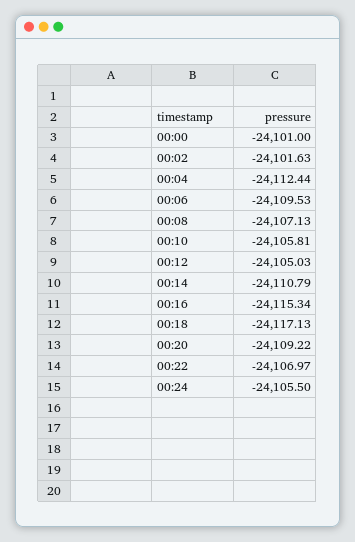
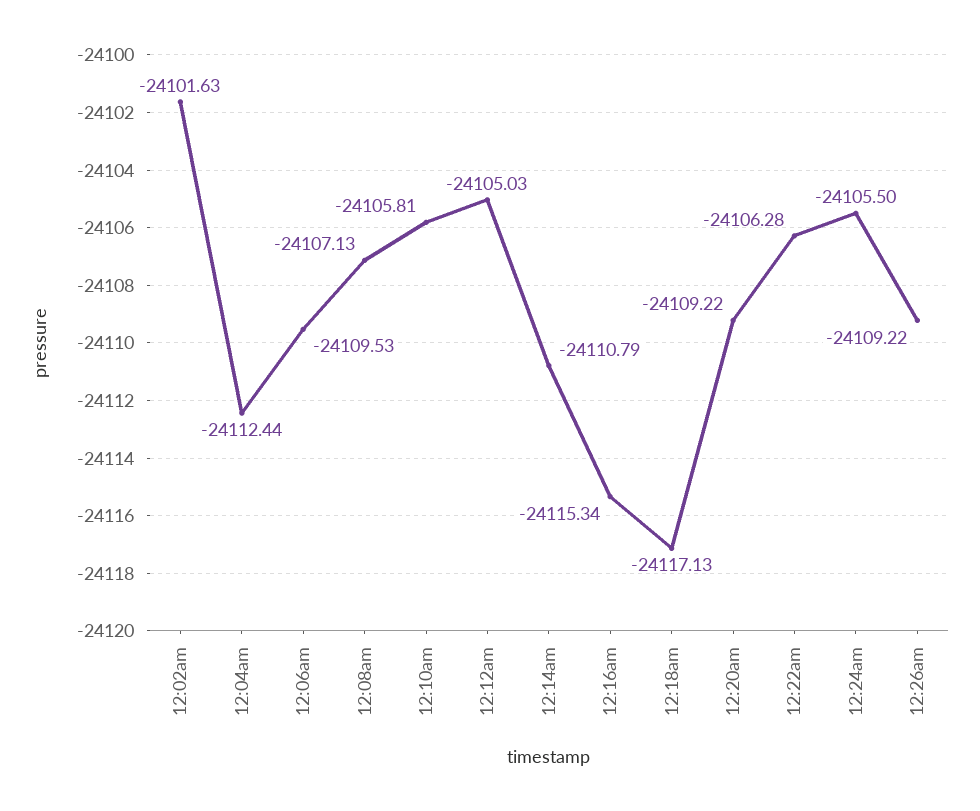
00:00: -24101 -> none
00:22: -24106.97 -> -24106.28
12:26am: none -> -24109.22

